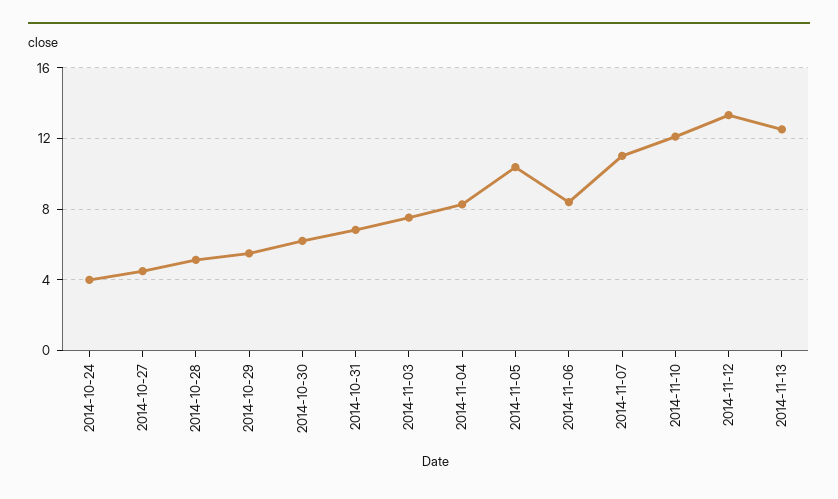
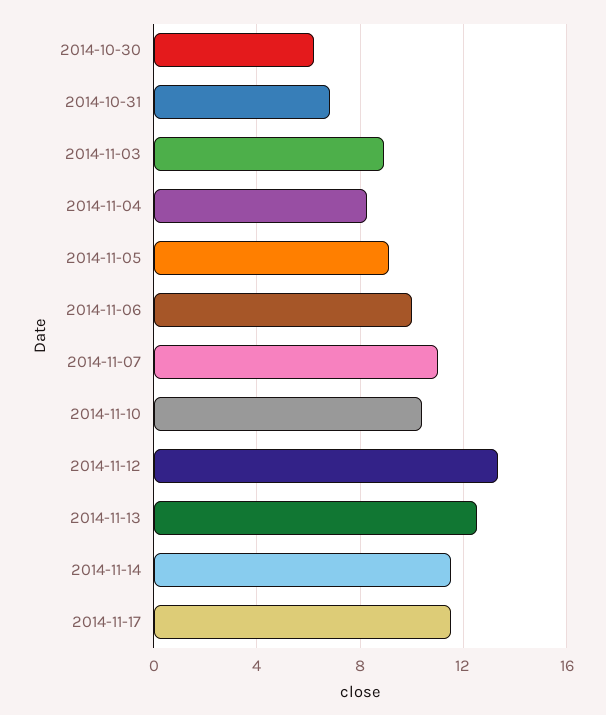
2014-10-24: 4 -> none
2014-10-27: 4.5 -> none
2014-10-28: 5 -> none
2014-10-29: 5.5 -> none
2014-11-03: 7.5 -> 9
2014-11-05: 10.5 -> 9
2014-11-06: 8.5 -> 10
2014-11-10: 12 -> 10.5
2014-11-14: none -> 11.5
2014-11-17: none -> 11.5

